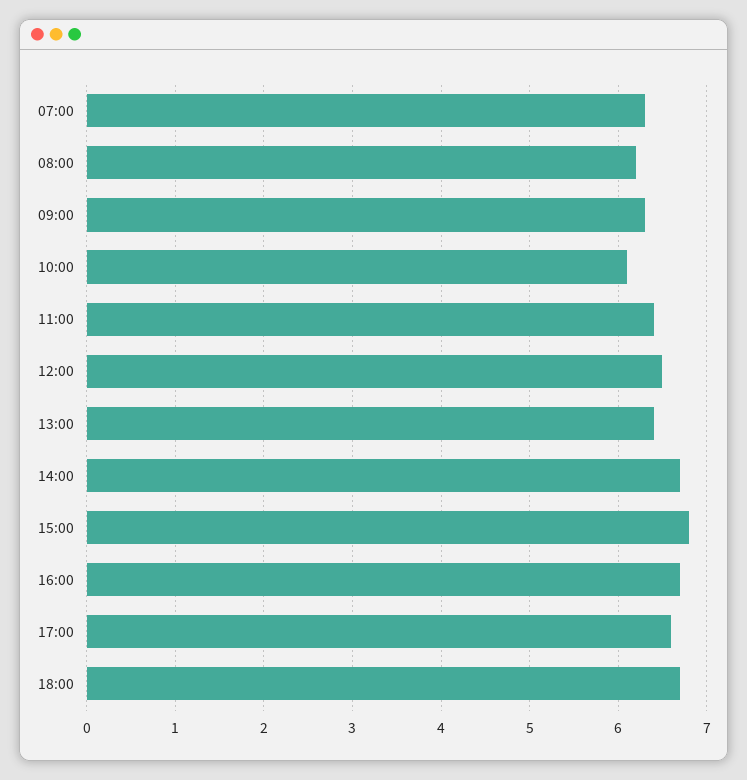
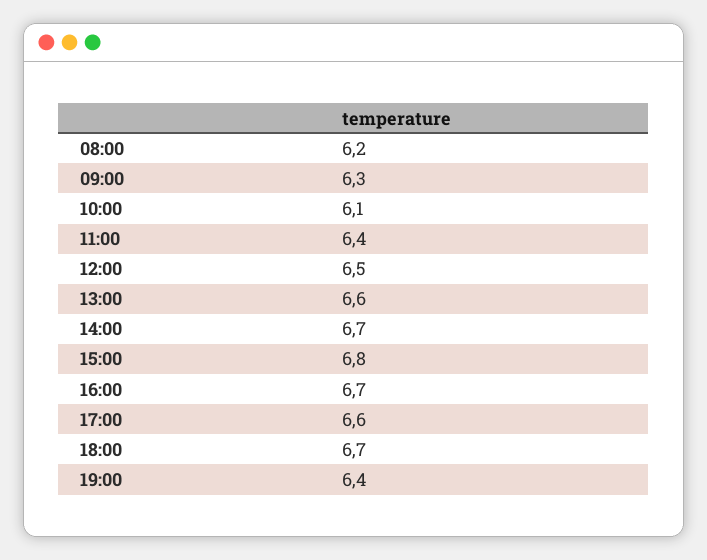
07:00: 6.3 -> none
13:00: 6.4 -> 6.6
19:00: none -> 6.4

